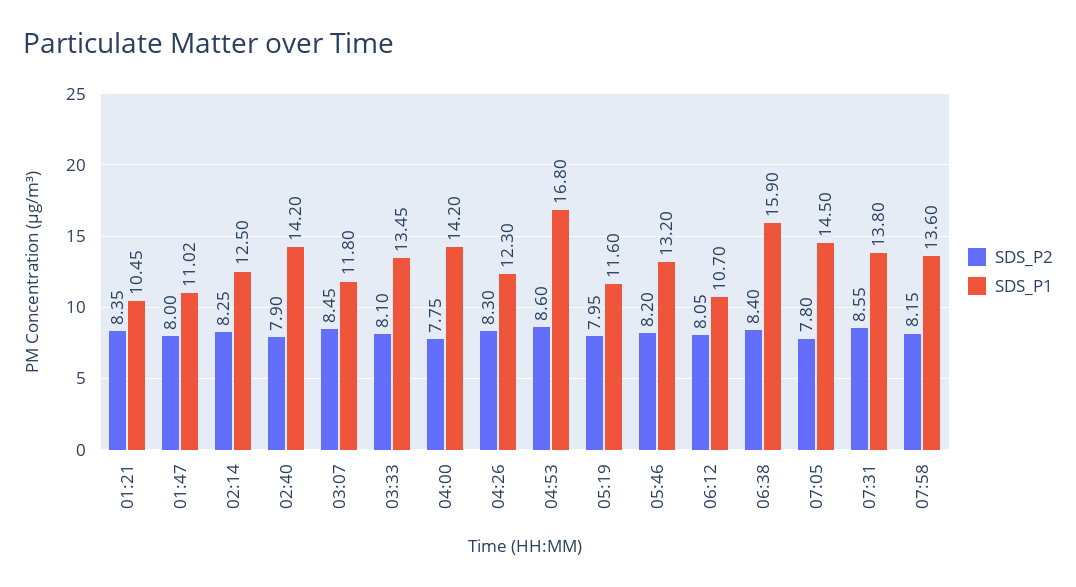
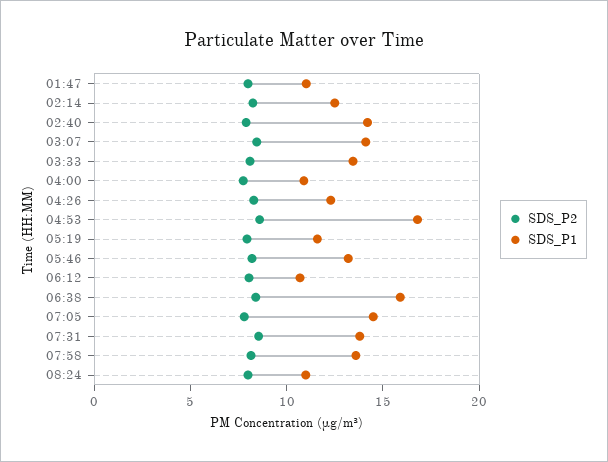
SDS_P2, 01:21: 8.35 -> none
SDS_P1, 01:21: 10.45 -> none
SDS_P1, 03:07: 11.8 -> 14
SDS_P1, 04:00: 14.2 -> 11
SDS_P2, 08:24: none -> 8
SDS_P1, 08:24: none -> 11

